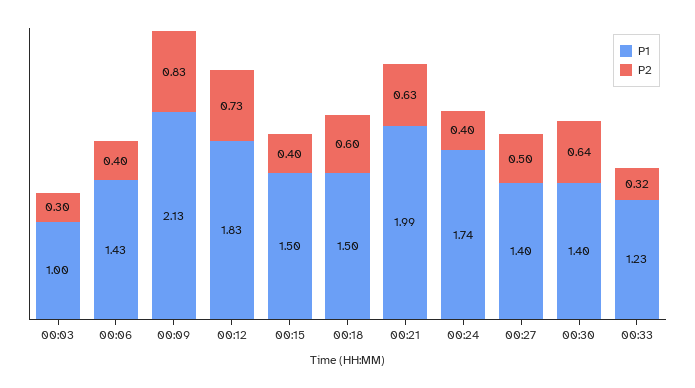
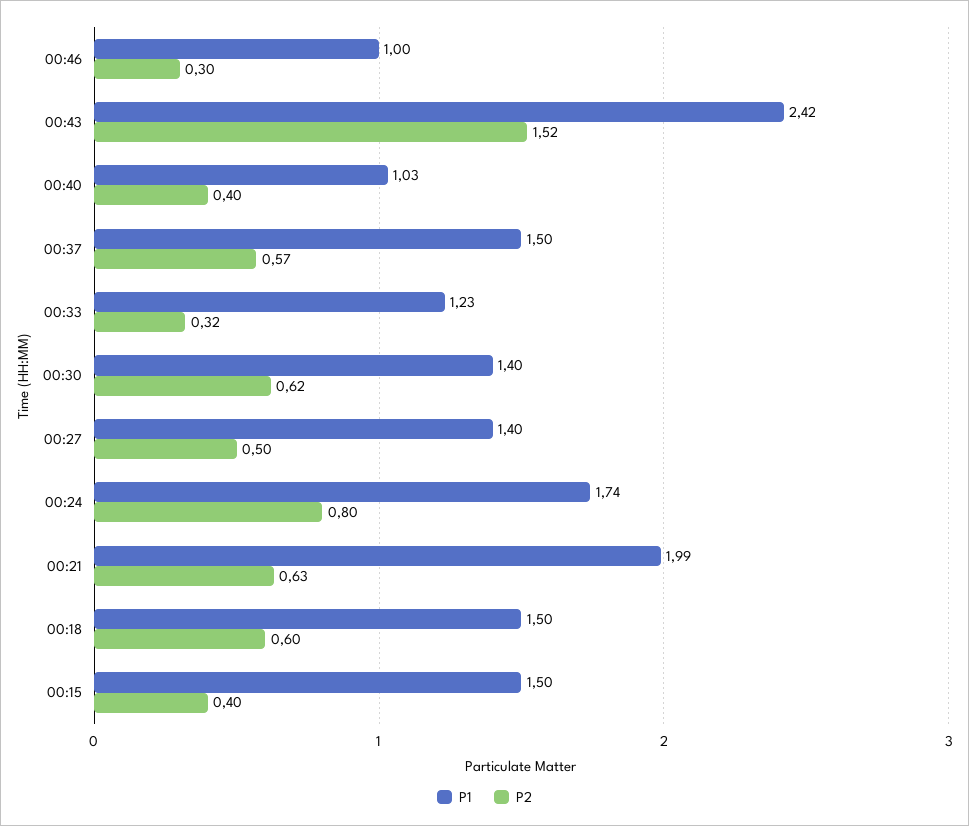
P1, 00:03: 1 -> none
P2, 00:03: 0.3 -> none
P1, 00:06: 1.43 -> none
P2, 00:06: 0.4 -> none
P1, 00:09: 2.13 -> none
P2, 00:09: 0.83 -> none
P1, 00:12: 1.83 -> none
P2, 00:12: 0.73 -> none
P2, 00:24: 0.4 -> 0.8
P2, 00:30: 0.64 -> 0.62
P1, 00:46: none -> 1
P2, 00:46: none -> 0.3
P1, 00:43: none -> 2.42
P2, 00:43: none -> 1.52
P1, 00:40: none -> 1.03
P2, 00:40: none -> 0.4
P1, 00:37: none -> 1.5
P2, 00:37: none -> 0.57

